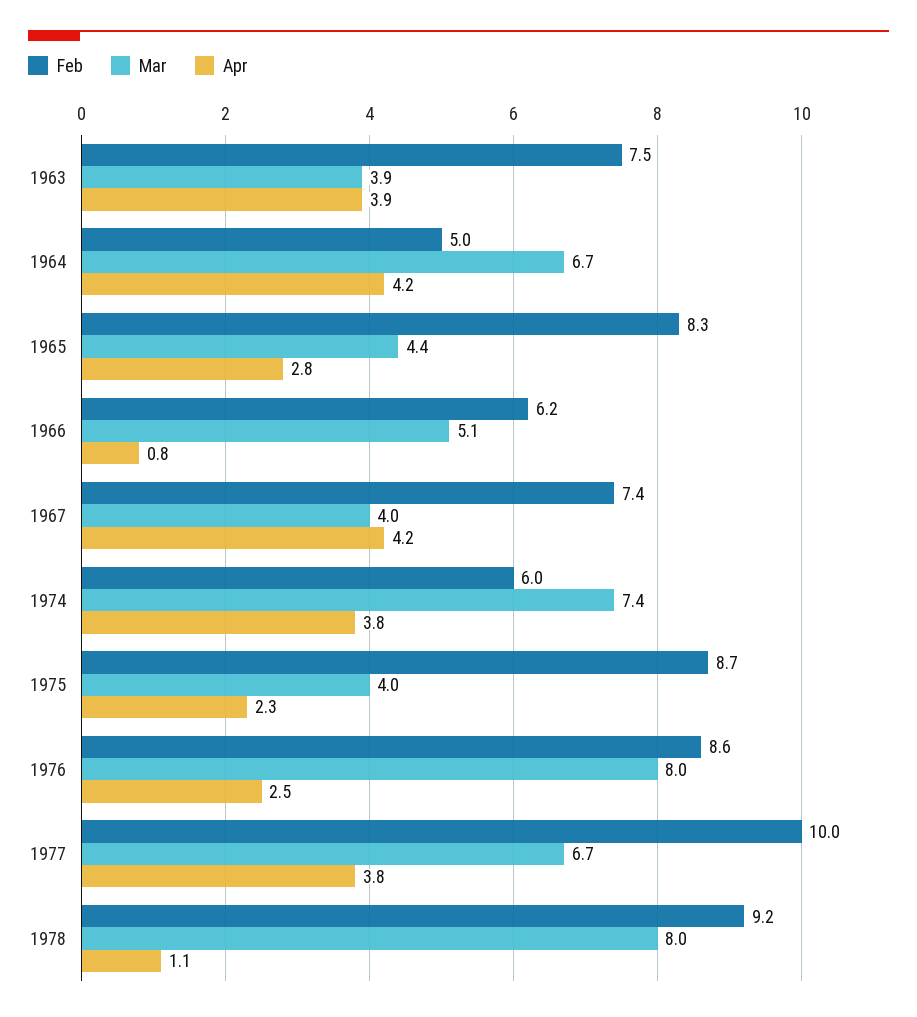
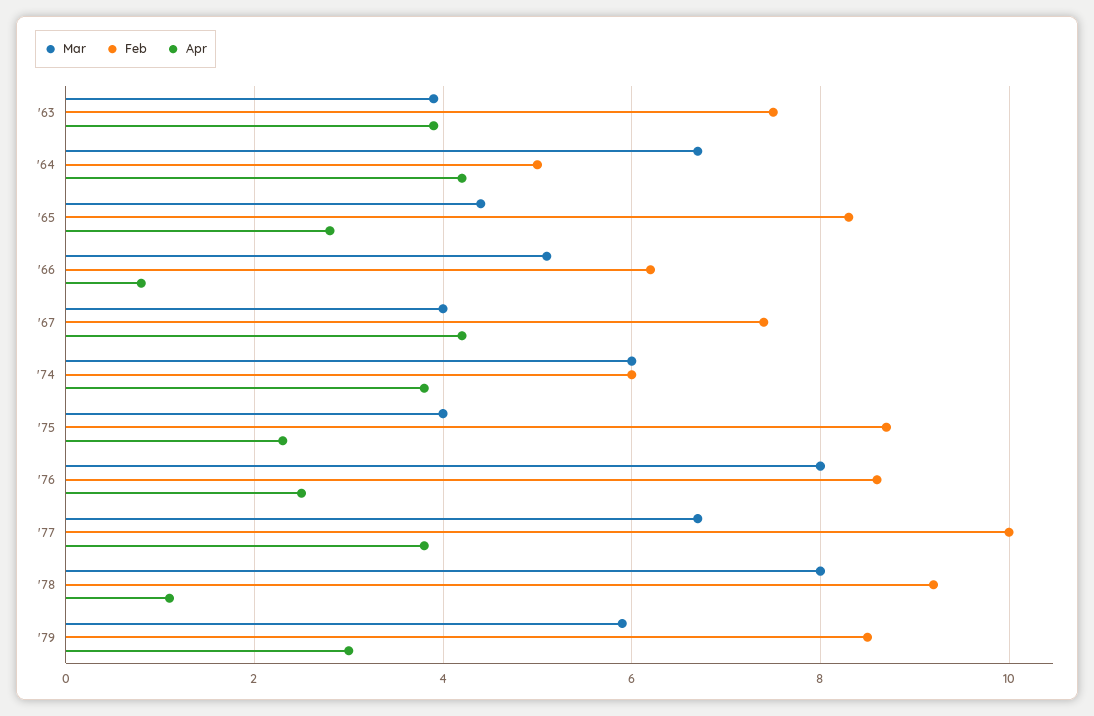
Mar, 1974: 7.4 -> 6
Mar, '79: none -> 6
Feb, '79: none -> 8.5
Apr, '79: none -> 3

